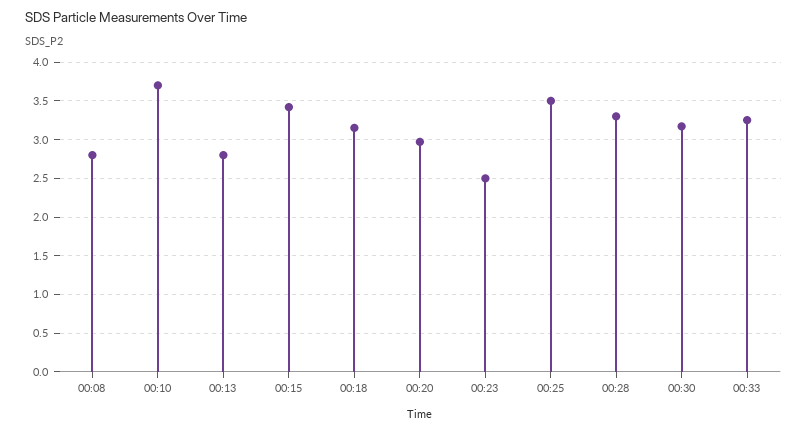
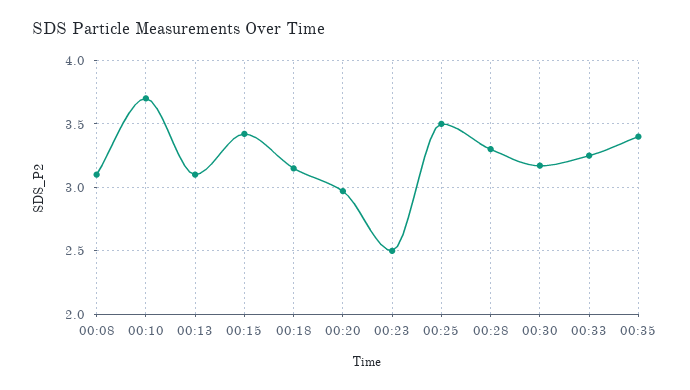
00:08: 2.8 -> 3.1
00:13: 2.8 -> 3.1
00:35: none -> 3.4

